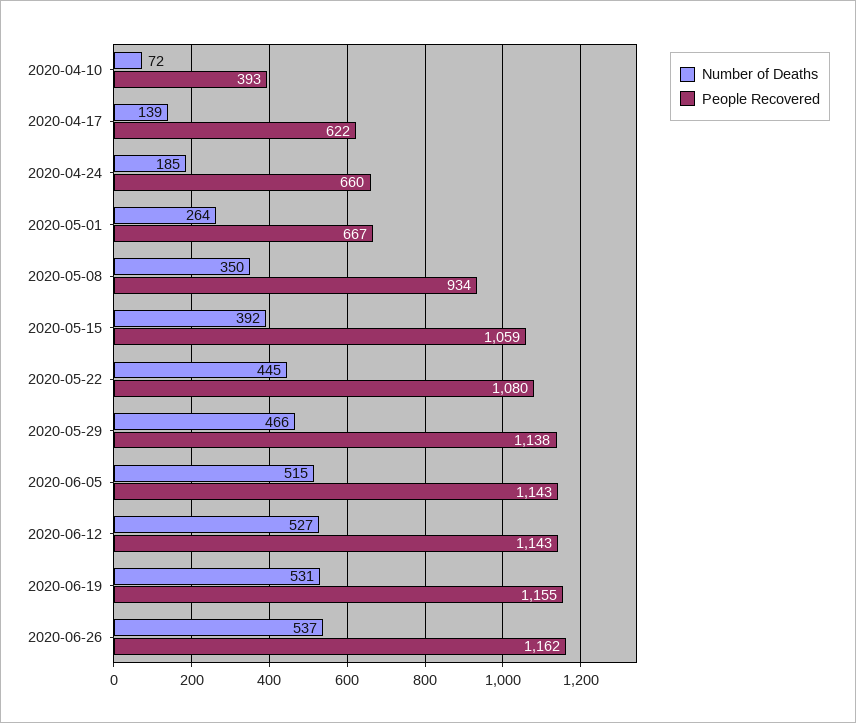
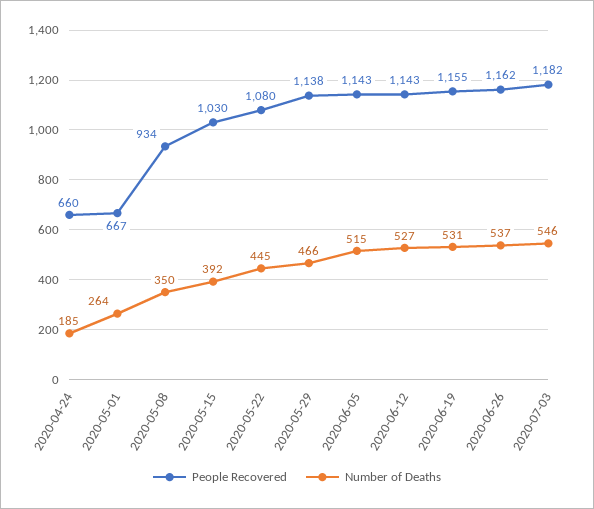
Number of Deaths, 2020-04-10: 72 -> none
People Recovered, 2020-04-10: 393 -> none
Number of Deaths, 2020-04-17: 139 -> none
People Recovered, 2020-04-17: 622 -> none
People Recovered, 2020-05-15: 1059 -> 1030
People Recovered, 2020-07-03: none -> 1182
Number of Deaths, 2020-07-03: none -> 546

